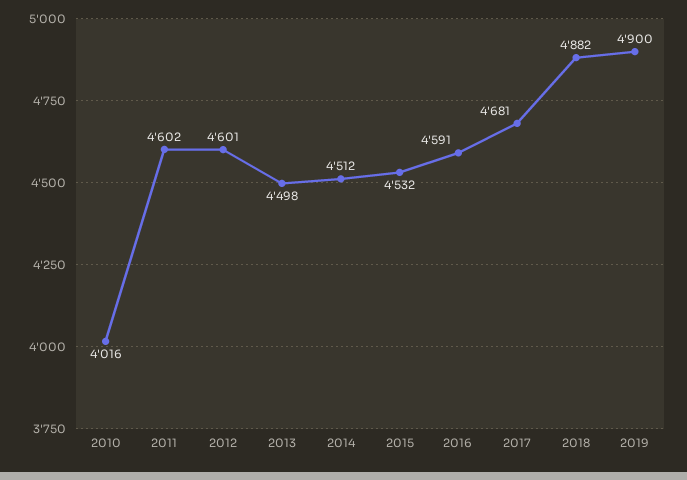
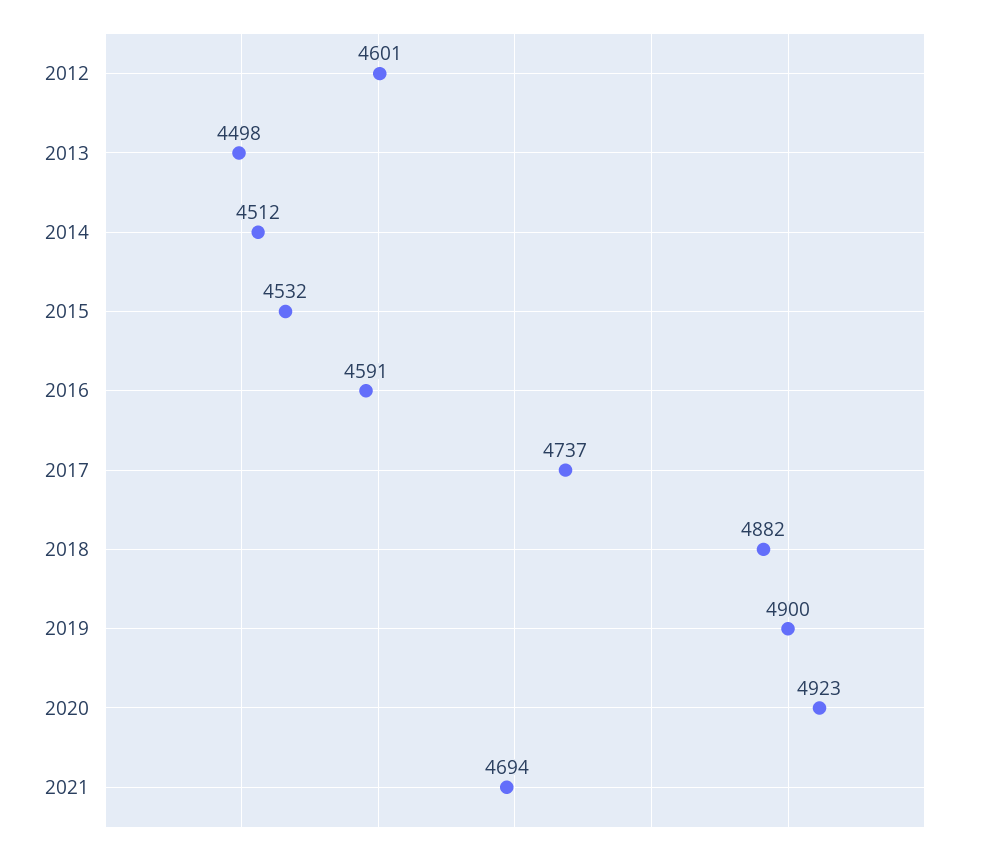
2010: 4016 -> none
2011: 4602 -> none
2017: 4681 -> 4737
2020: none -> 4923
2021: none -> 4694

